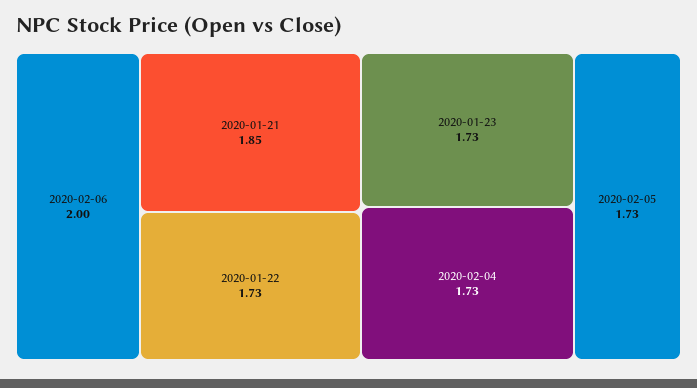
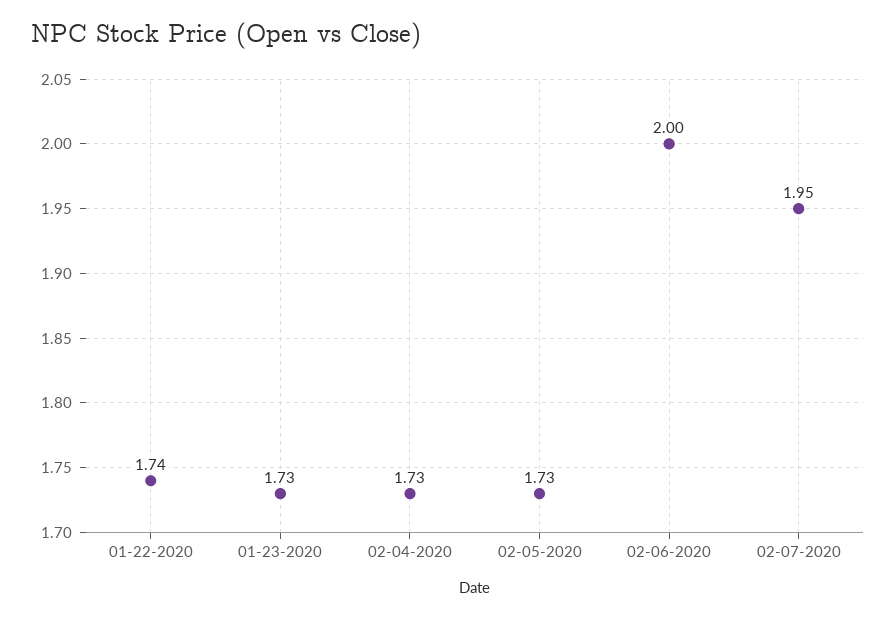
2020-01-21: 1.85 -> none
2020-01-22: 1.73 -> 1.74
02-07-2020: none -> 1.95

